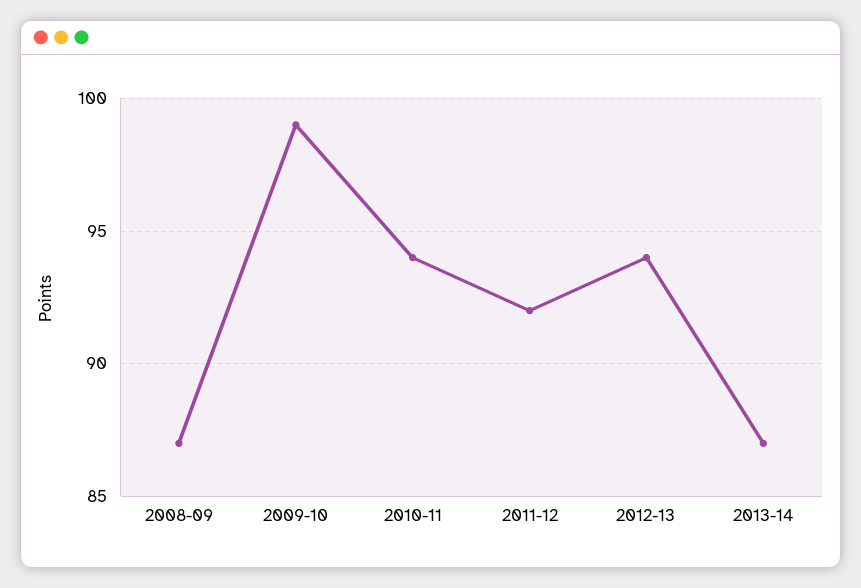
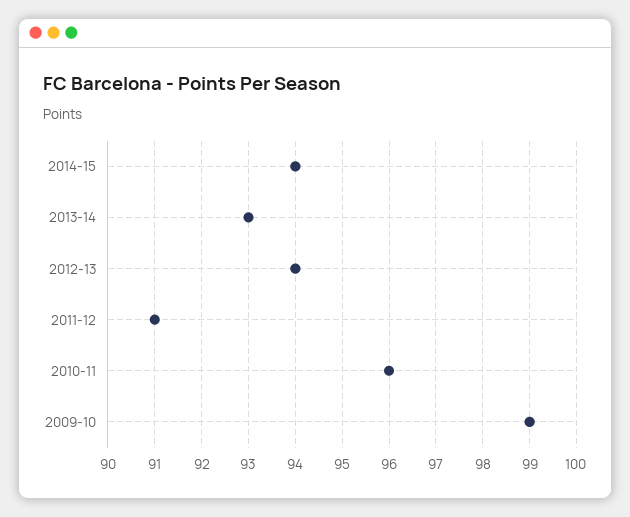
2008-09: 87 -> none
2010-11: 94 -> 96
2011-12: 92 -> 91
2013-14: 87 -> 93
2014-15: none -> 94

